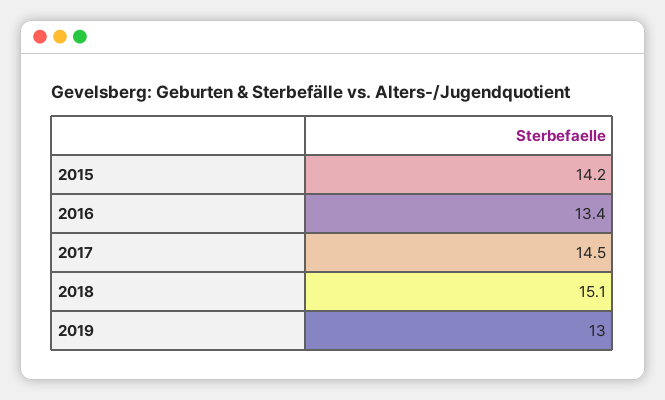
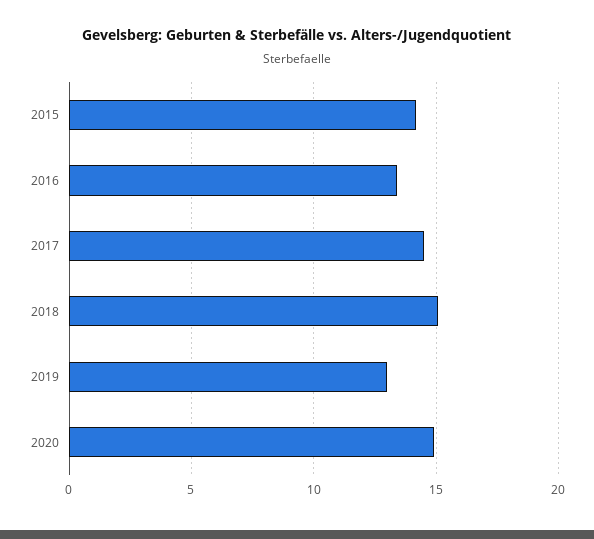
2020: none -> 15

